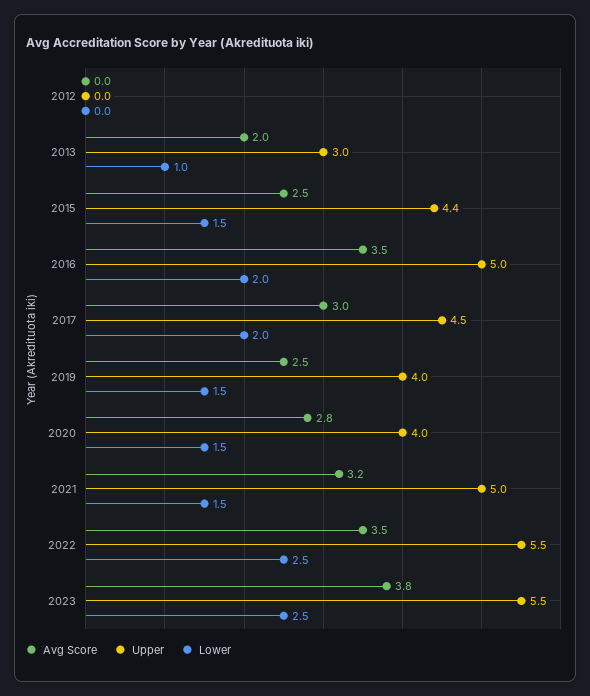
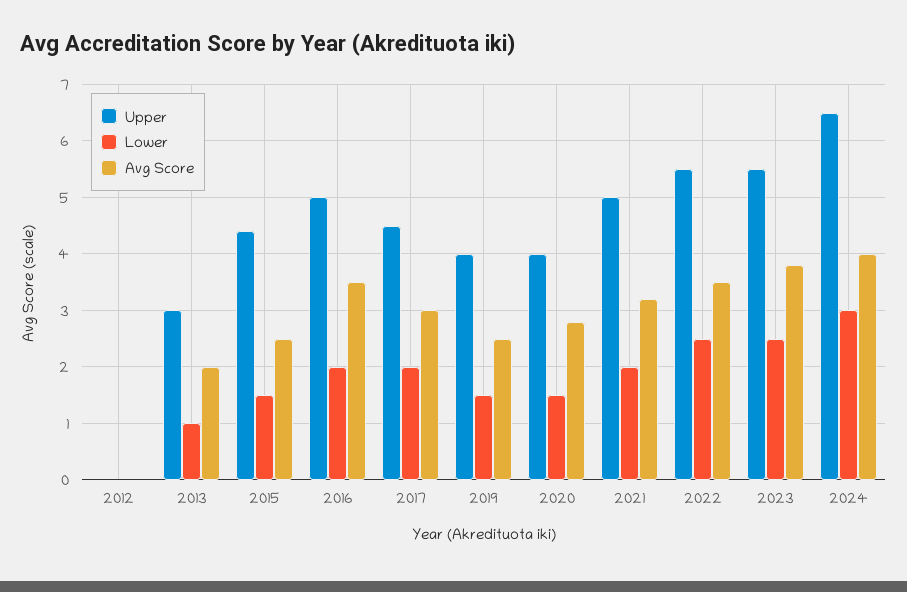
Lower, 2021: 1.5 -> 2
Upper, 2024: none -> 6.5
Lower, 2024: none -> 3
Avg Score, 2024: none -> 4

